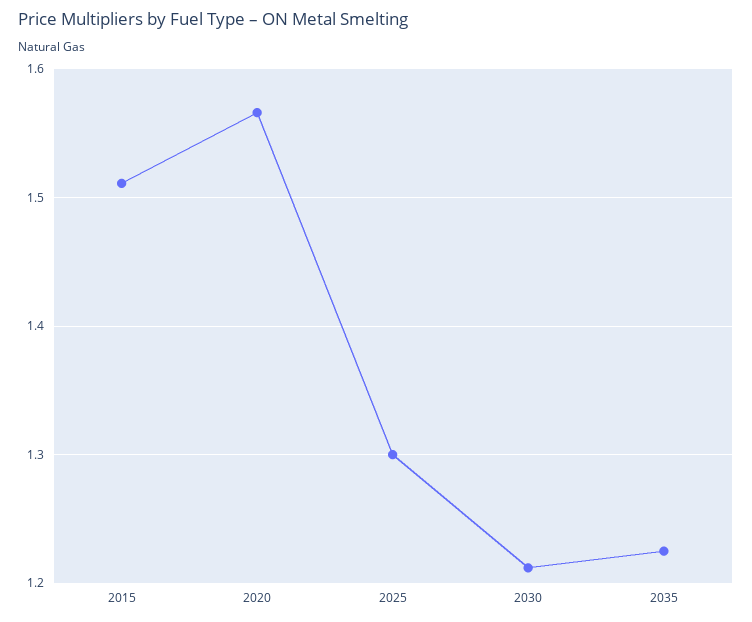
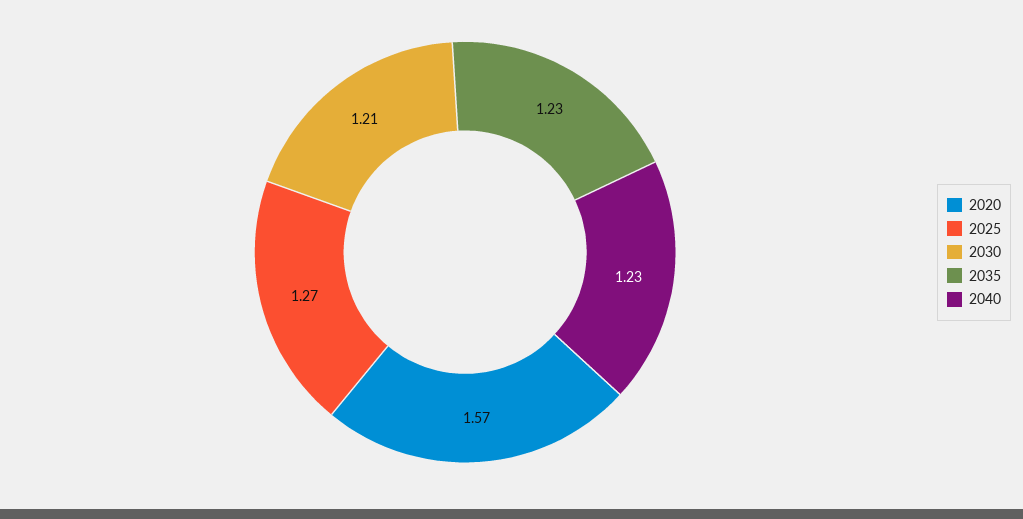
2015: 1.51 -> none
2025: 1.3 -> 1.27
2040: none -> 1.23

